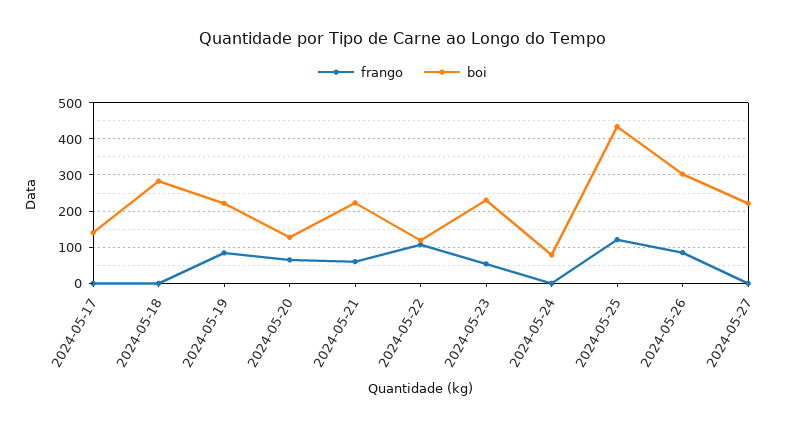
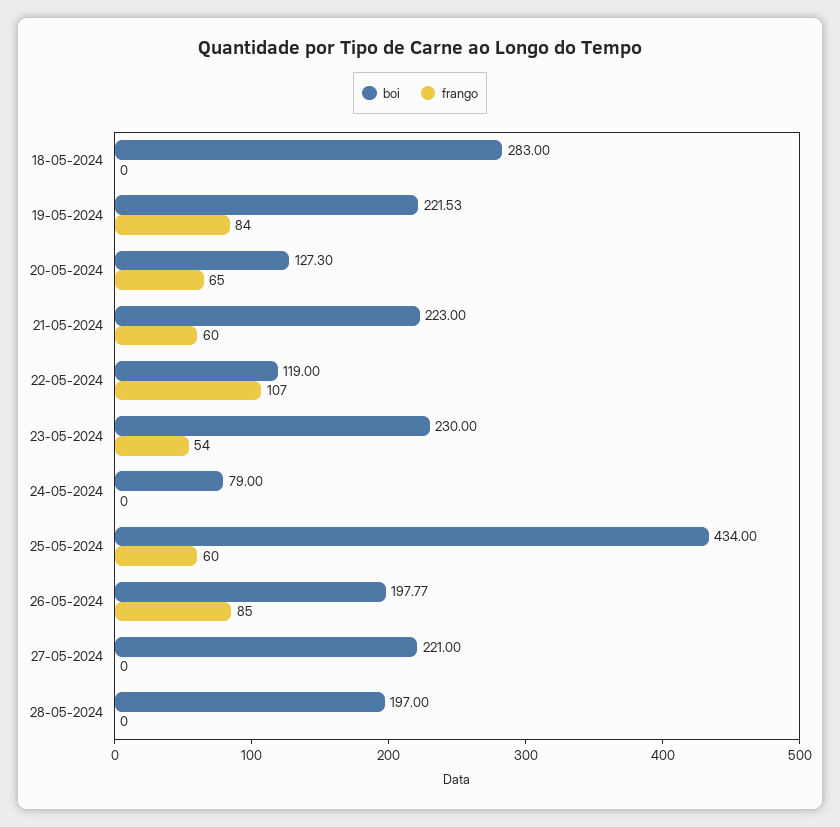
frango, 2024-05-17: 0 -> none
boi, 2024-05-17: 140 -> none
frango, 2024-05-25: 120 -> 60
boi, 2024-05-26: 300 -> 197.77
boi, 28-05-2024: none -> 197
frango, 28-05-2024: none -> 0

